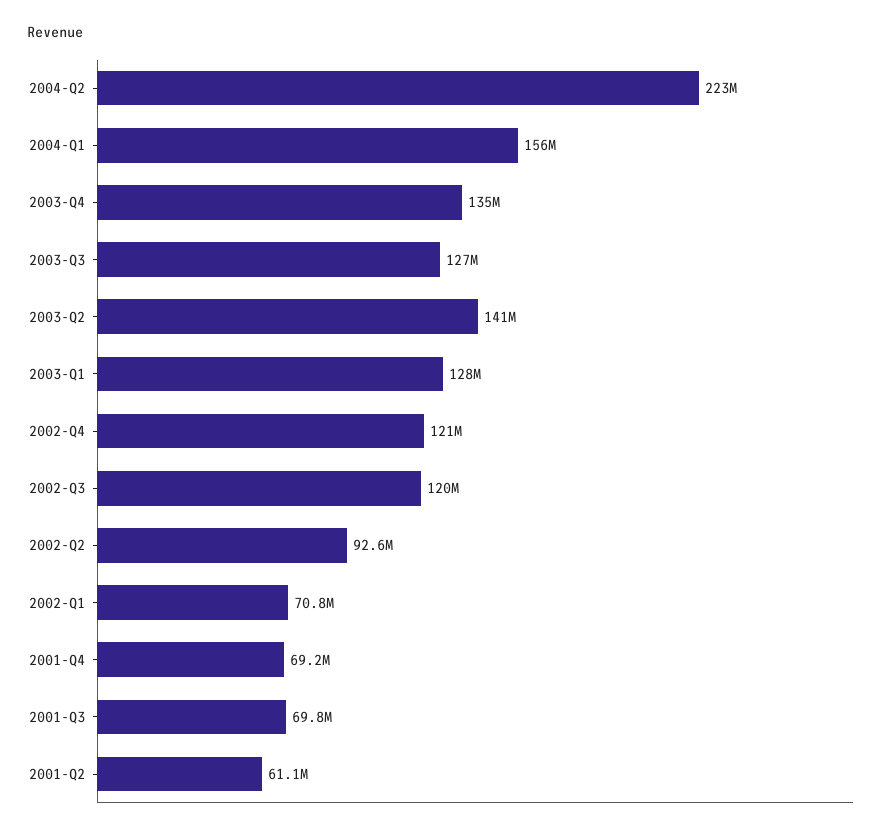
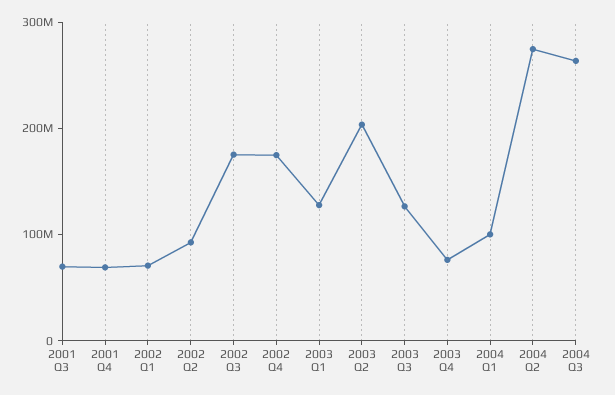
2004-Q2: 223000000 -> 280000000
2004-Q1: 156000000 -> 100000000
2003-Q4: 135000000 -> 80000000
2003-Q2: 141000000 -> 200000000
2002-Q4: 121000000 -> 180000000
2002-Q3: 120000000 -> 180000000
2001-Q2: 61100000 -> none
2004 Q3: none -> 260000000

